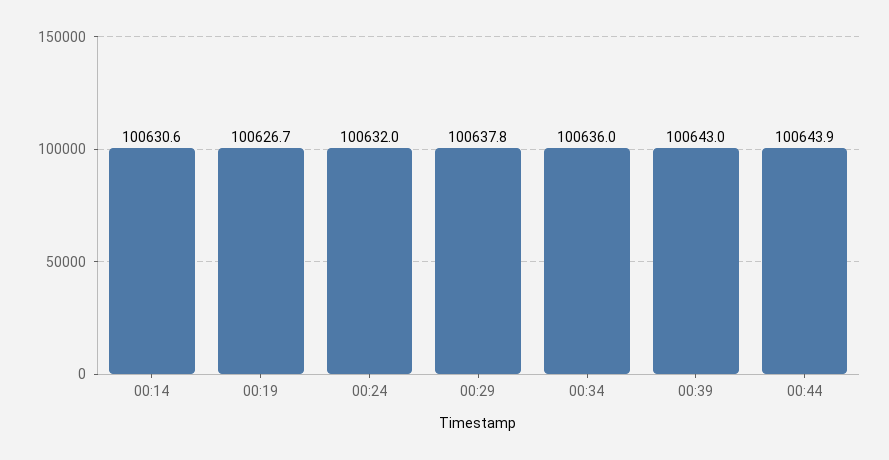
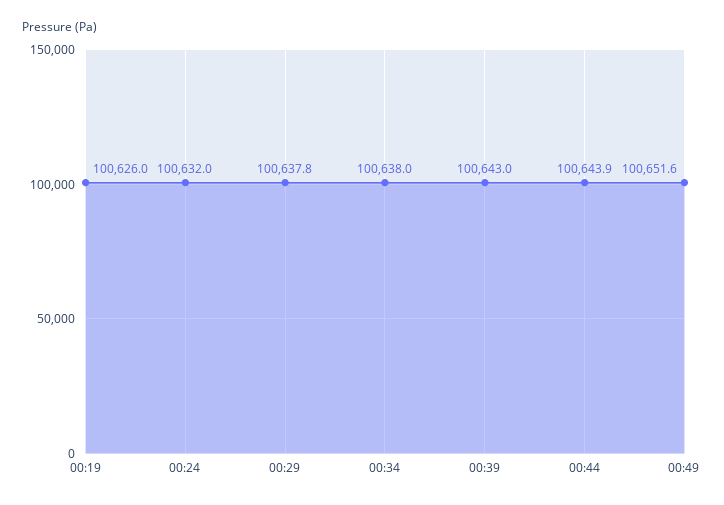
00:14: 100630.6 -> none
00:19: 100626.7 -> 100626
00:34: 100636 -> 100638
00:49: none -> 100651.6

